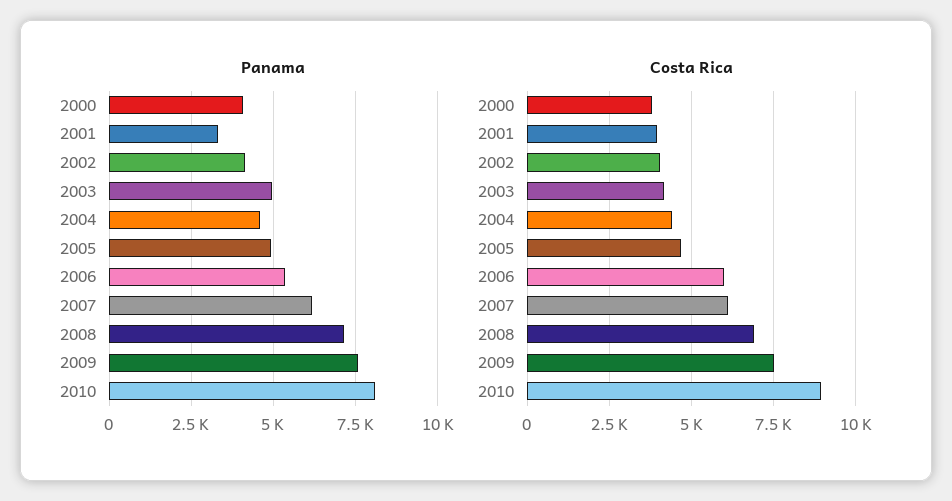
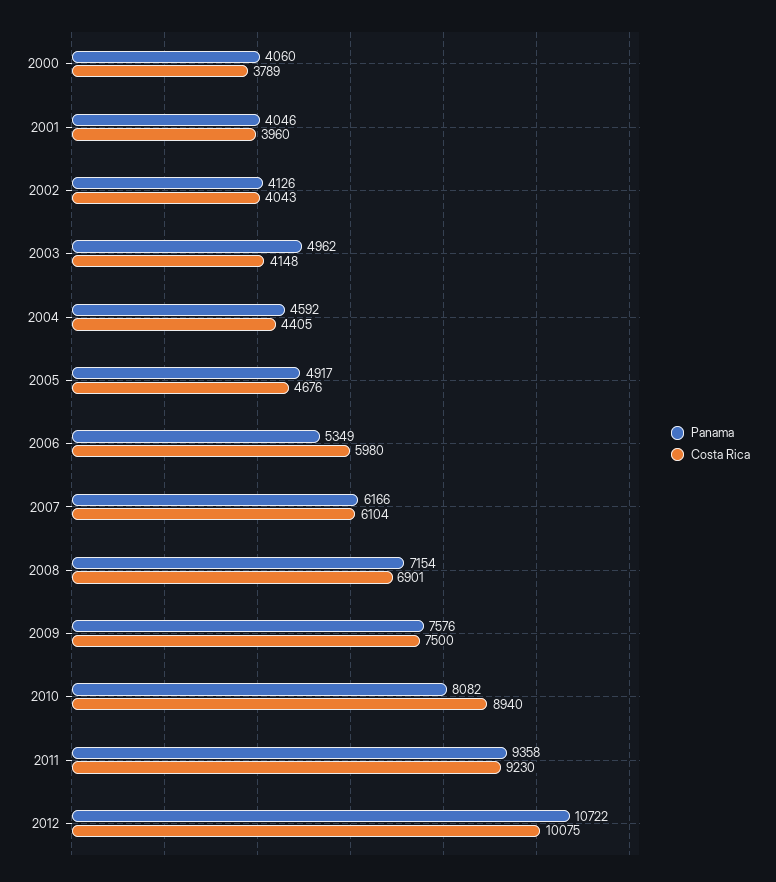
Panama, 2001: 3250 -> 4046
Panama, 2011: none -> 9358
Costa Rica, 2011: none -> 9230
Panama, 2012: none -> 10722
Costa Rica, 2012: none -> 10075

